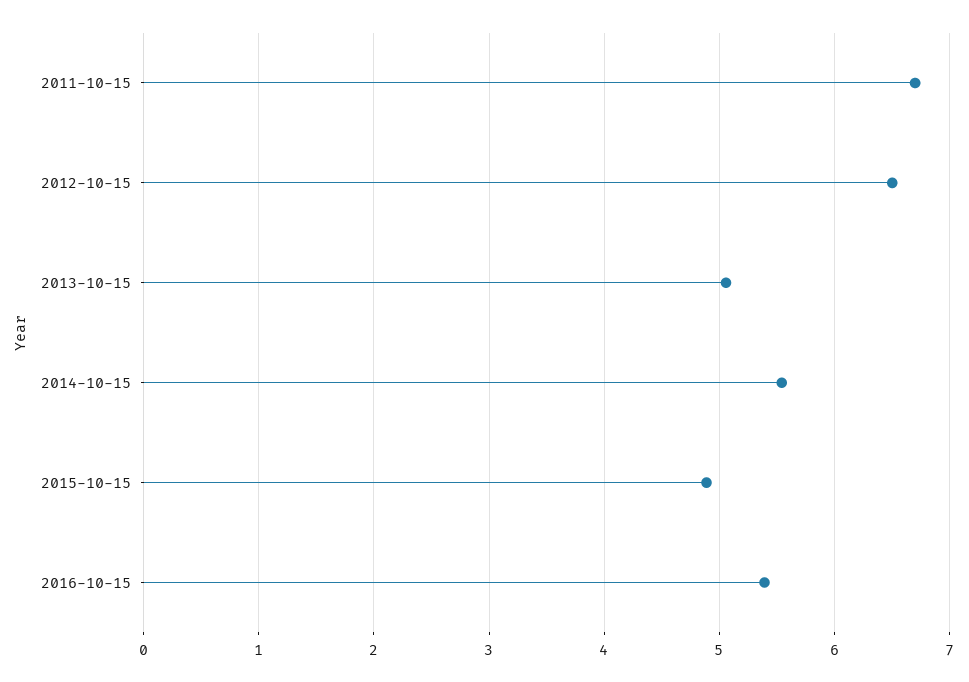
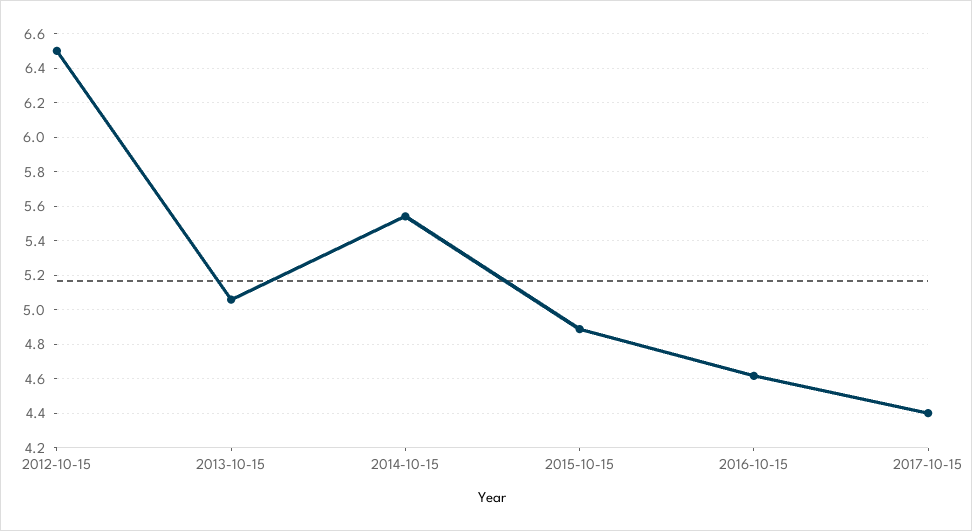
2011-10-15: 6.7 -> none
2016-10-15: 5.4 -> 4.6
2017-10-15: none -> 4.4

